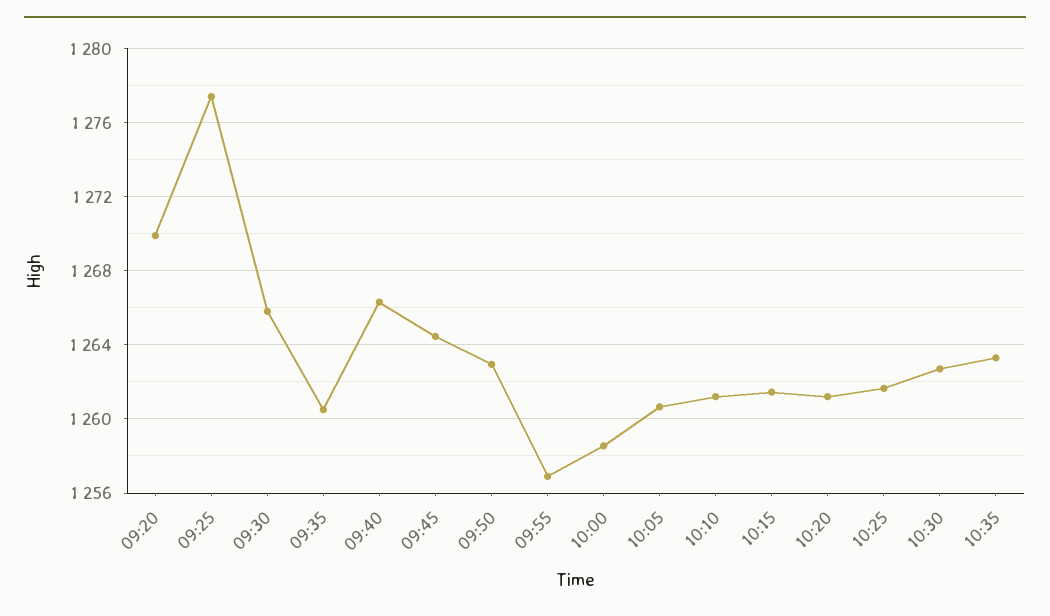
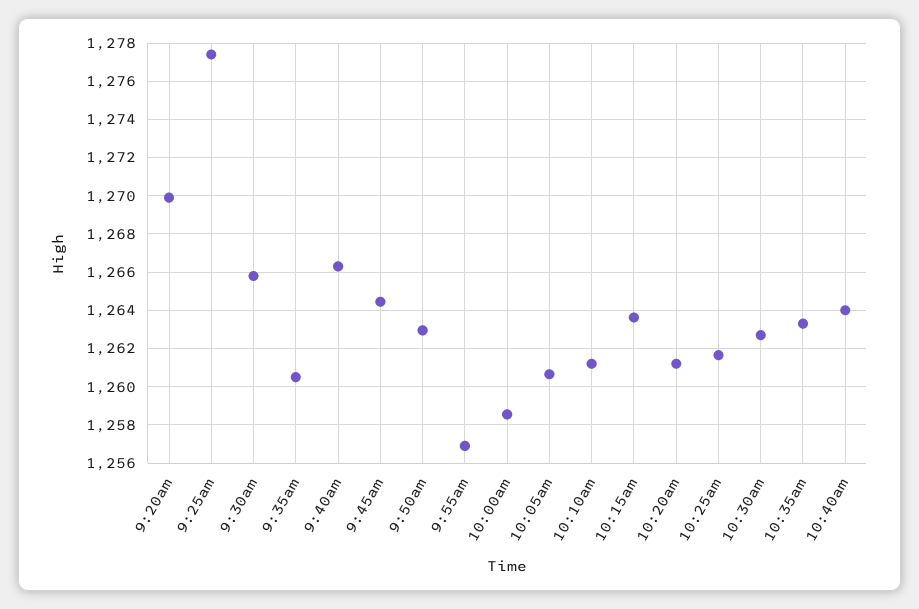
10:15: 1261.5 -> 1263.5
10:40am: none -> 1264

